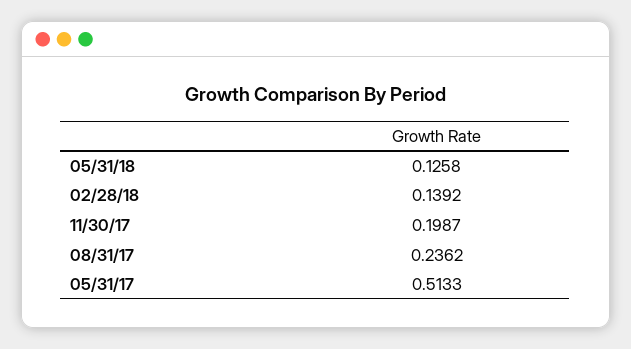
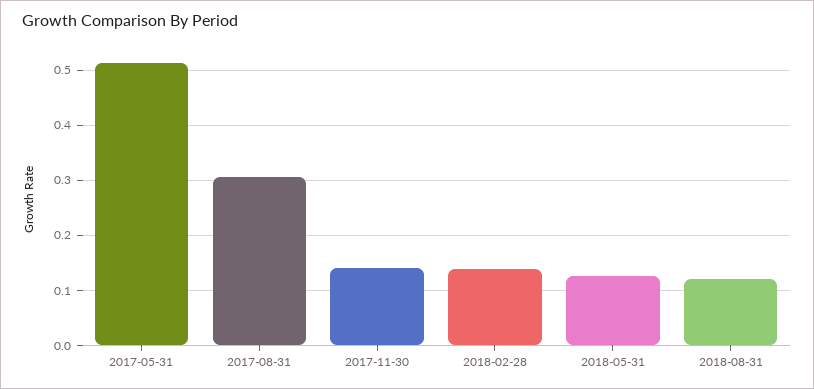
11/30/17: 0.1987 -> 0.14
08/31/17: 0.2362 -> 0.3
2018-08-31: none -> 0.12

